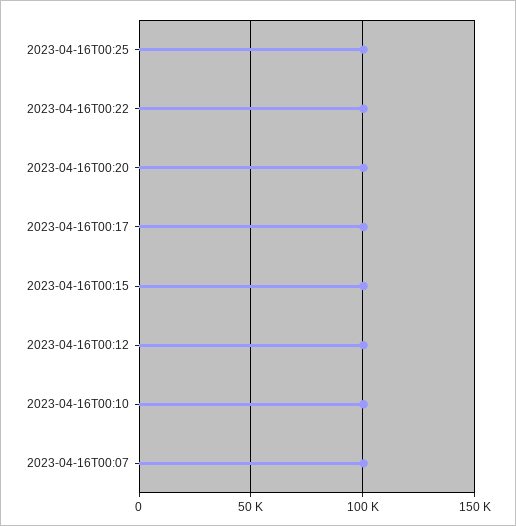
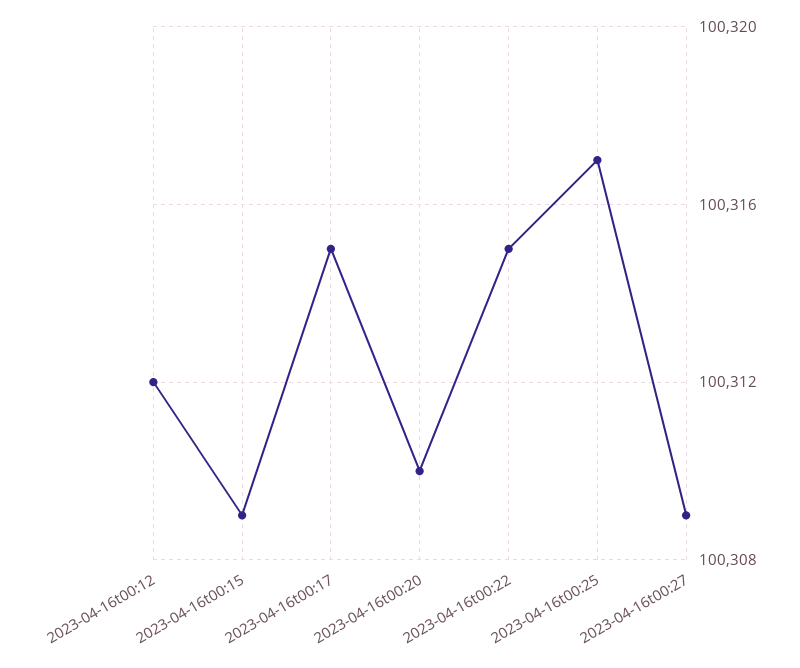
2023-04-16T00:10: 100000 -> none
2023-04-16T00:07: 100000 -> none
2023-04-16t00:27: none -> 100309

